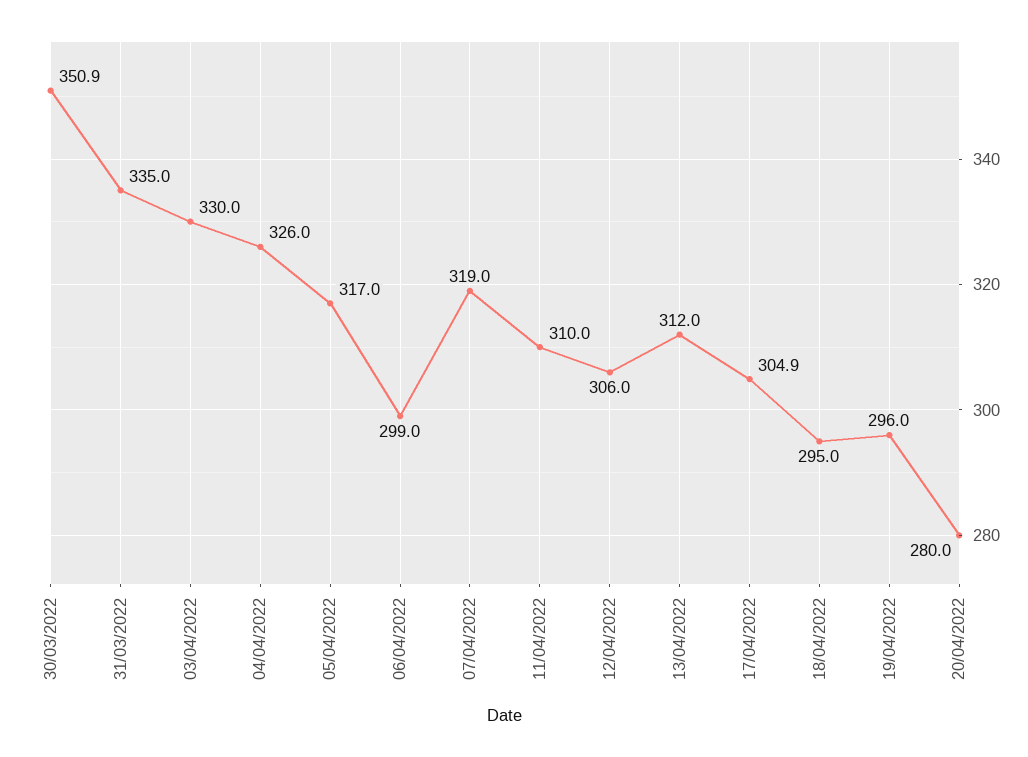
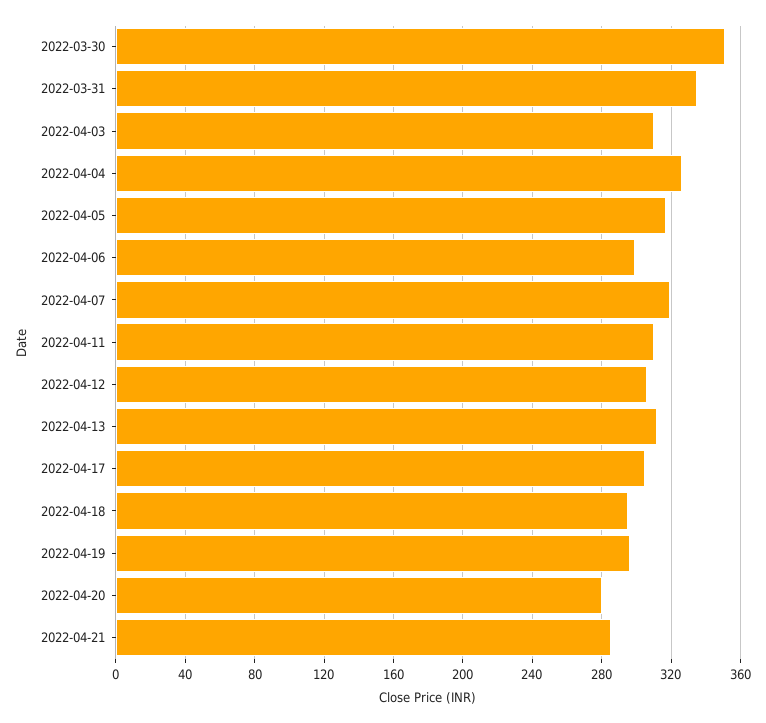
03/04/2022: 330 -> 310
2022-04-21: none -> 285

